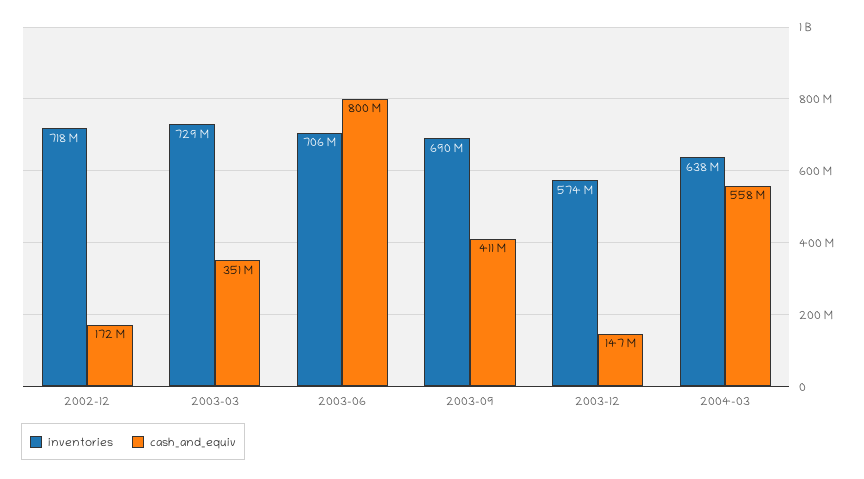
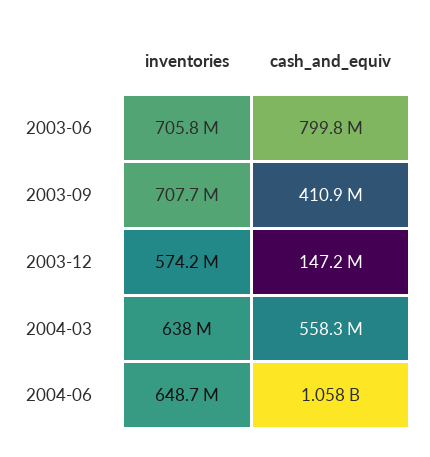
inventories, 2002-12: 718000000 -> none
cash_and_equiv, 2002-12: 172000000 -> none
inventories, 2003-03: 729000000 -> none
cash_and_equiv, 2003-03: 351000000 -> none
inventories, 2003-09: 690000000 -> 707700000
inventories, 2004-06: none -> 648700000
cash_and_equiv, 2004-06: none -> 1058000000

